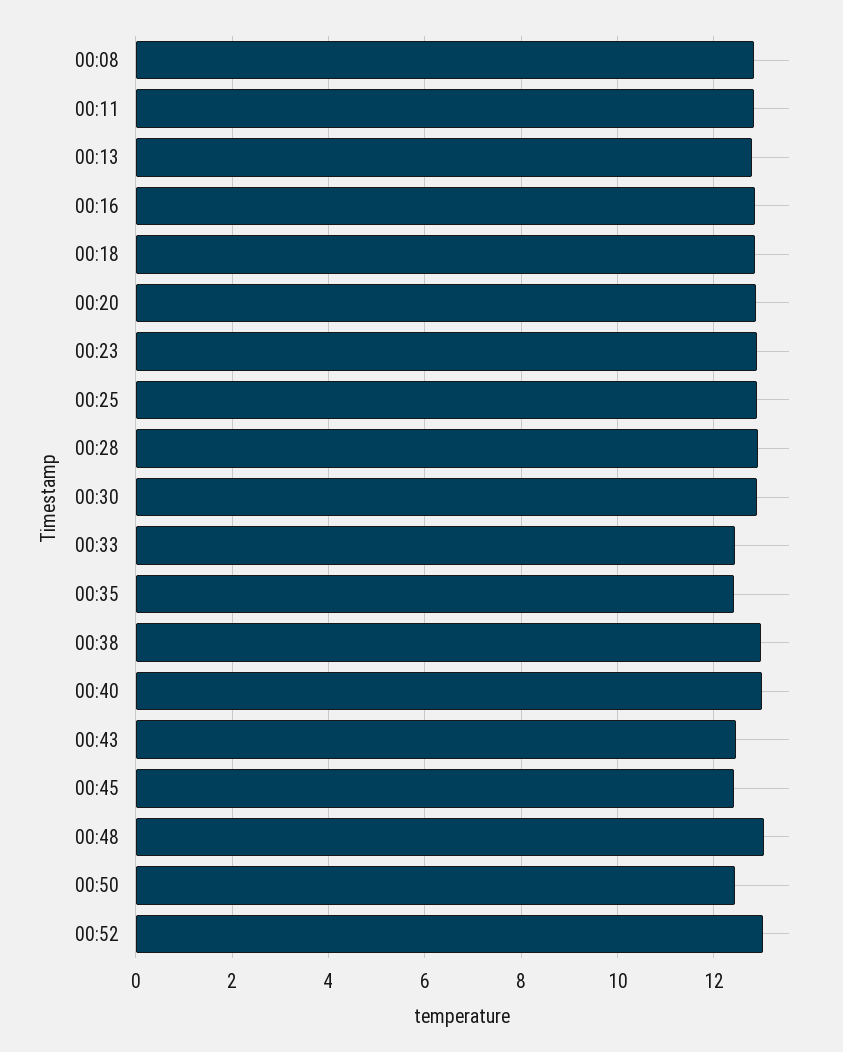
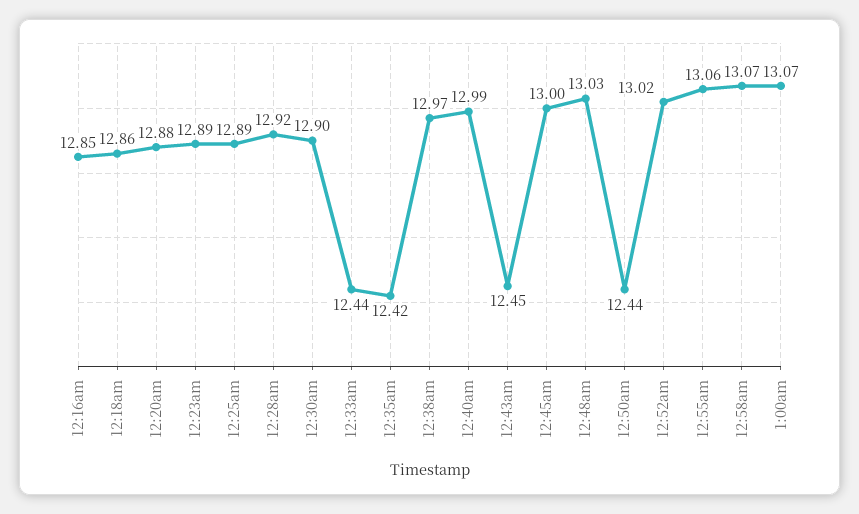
00:08: 12.8 -> none
00:11: 12.8 -> none
00:13: 12.8 -> none
00:45: 12.4 -> 13
12:55am: none -> 13.06
12:58am: none -> 13.07
1:00am: none -> 13.07

